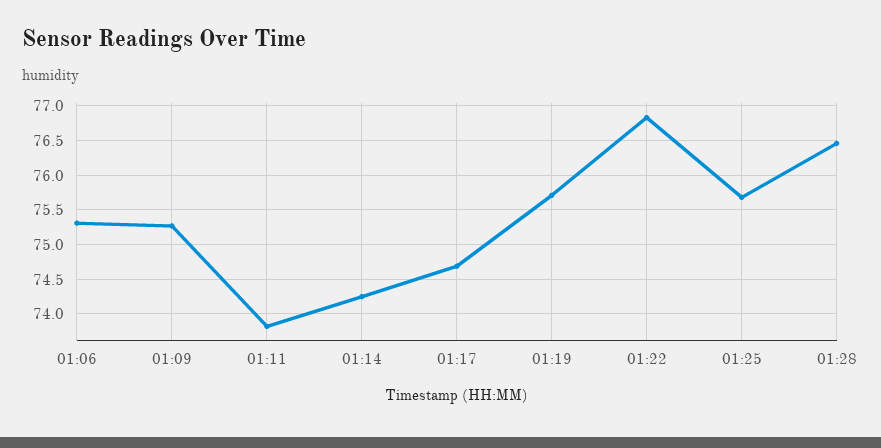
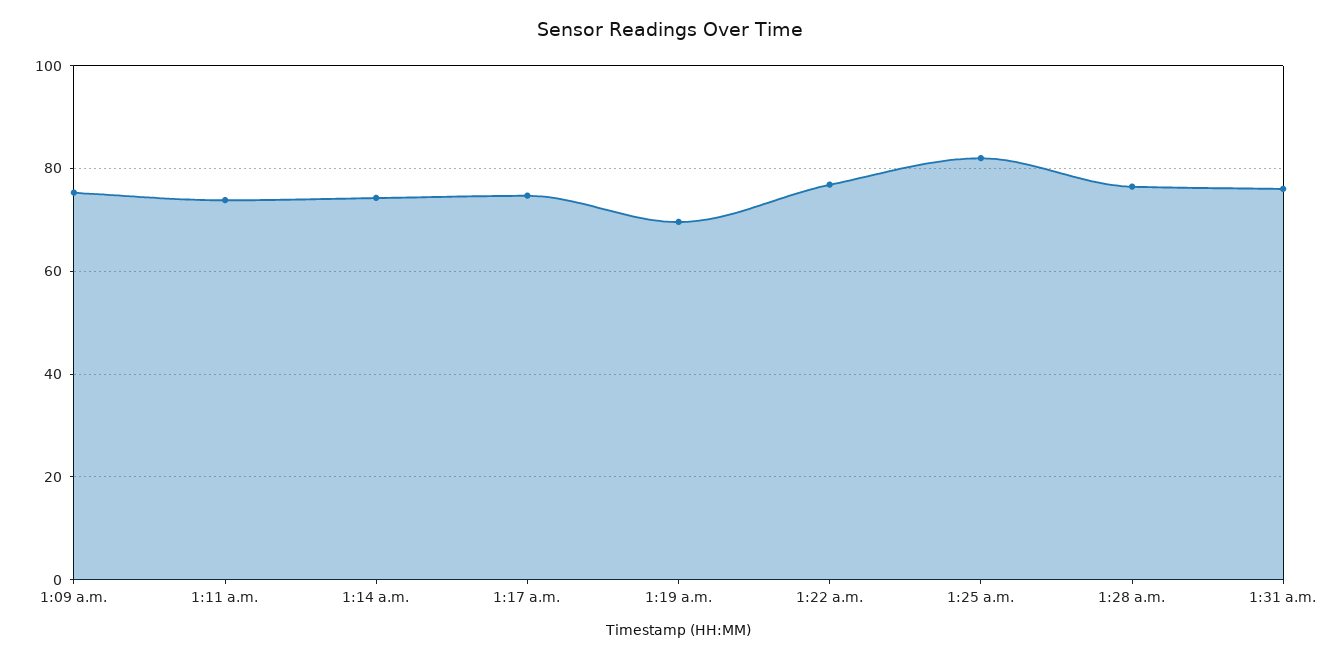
01:06: 75.3 -> none
01:19: 75.7 -> 70
01:25: 75.7 -> 82
1:31 a.m.: none -> 76

